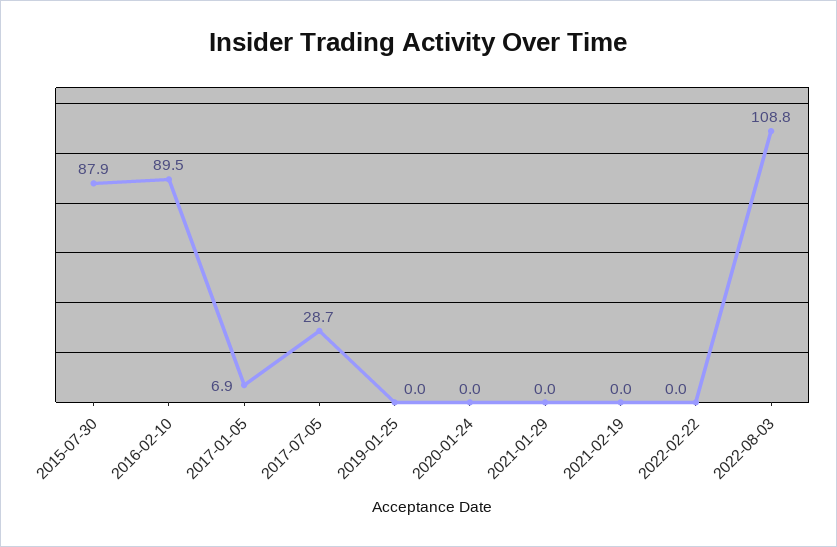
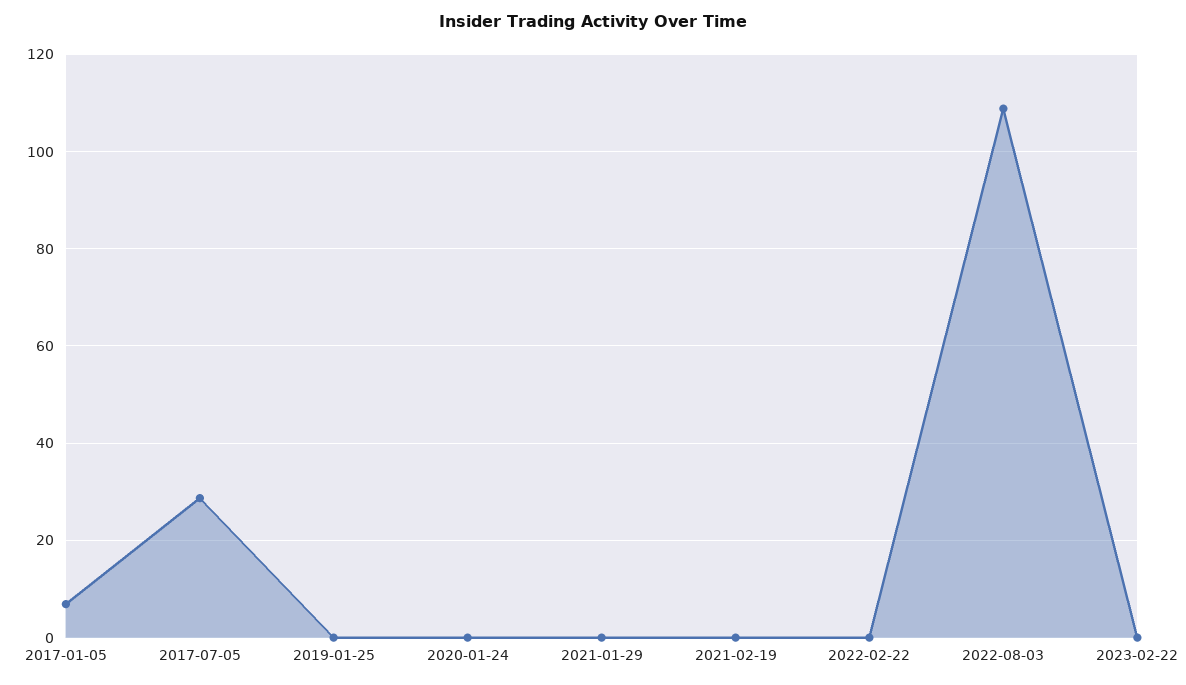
2015-07-30: 87.9 -> none
2016-02-10: 89.5 -> none
2023-02-22: none -> 0

